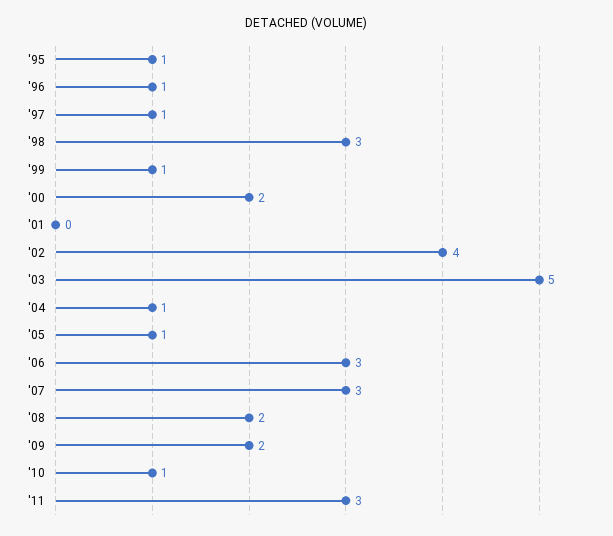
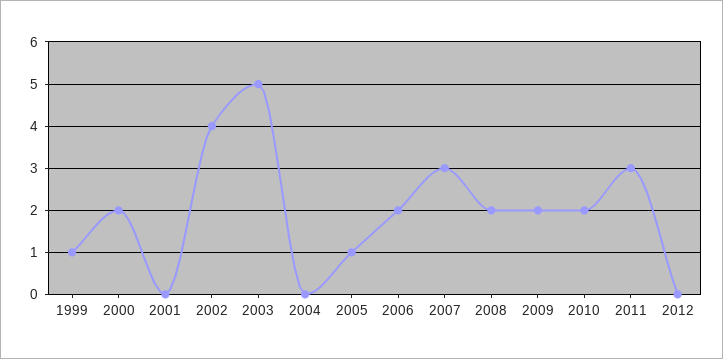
'95: 1 -> none
'96: 1 -> none
'97: 1 -> none
'98: 3 -> none
'04: 1 -> 0
'06: 3 -> 2
'10: 1 -> 2
2012: none -> 0

